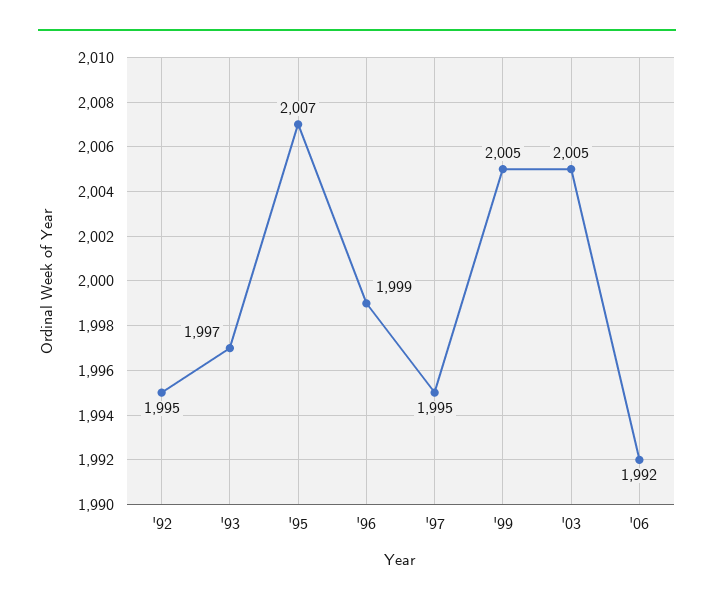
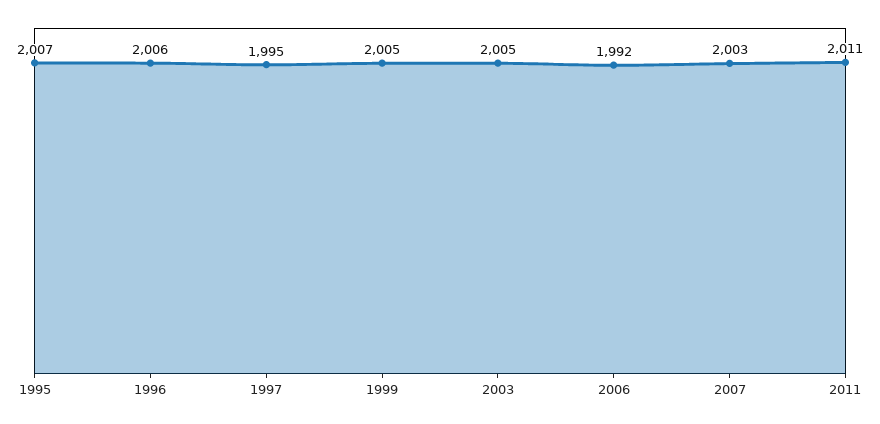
'92: 1995 -> none
'93: 1997 -> none
'96: 1999 -> 2006
2007: none -> 2003
2011: none -> 2011

